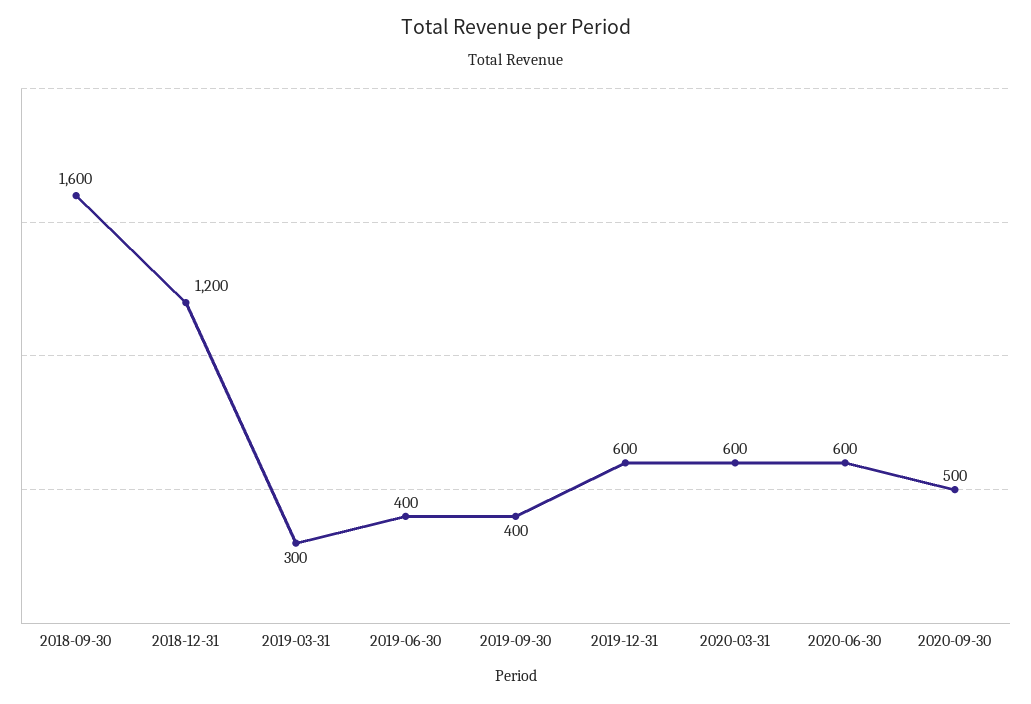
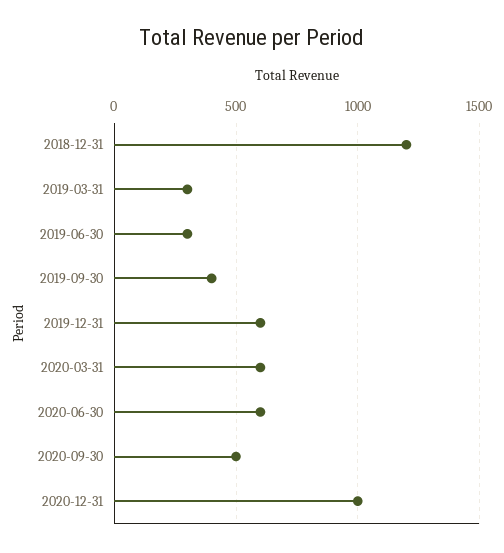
2018-09-30: 1600 -> none
2019-06-30: 400 -> 300
2020-12-31: none -> 1000

